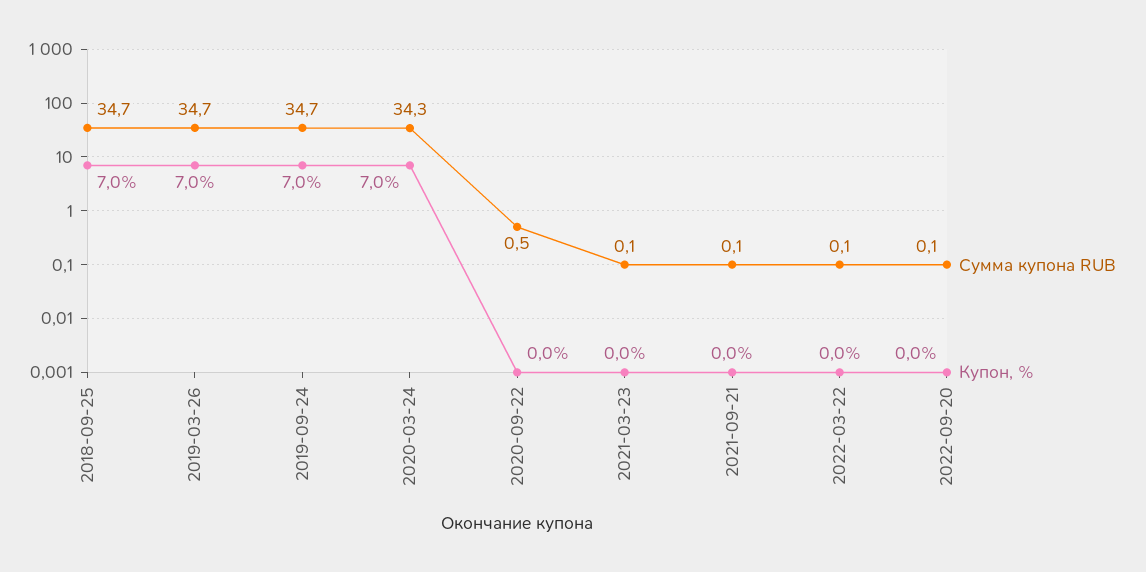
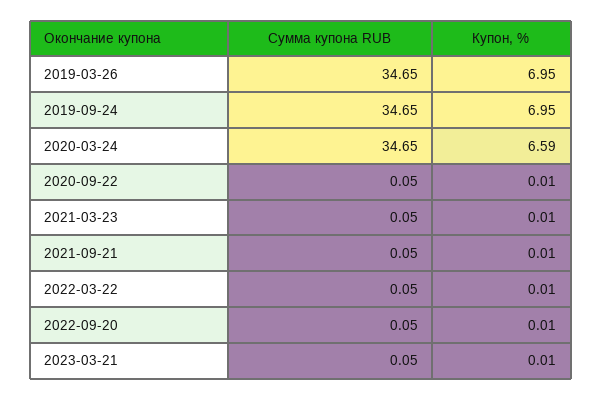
Сумма купона RUB, 2018-09-25: 34.7 -> none
Купон, %, 2018-09-25: 7 -> none
Сумма купона RUB, 2020-03-24: 34.3 -> 34.65
Купон, %, 2020-03-24: 7 -> 6.59
Сумма купона RUB, 2020-09-22: 0.5 -> 0.05
Сумма купона RUB, 2023-03-21: none -> 0.05
Купон, %, 2023-03-21: none -> 0.01

